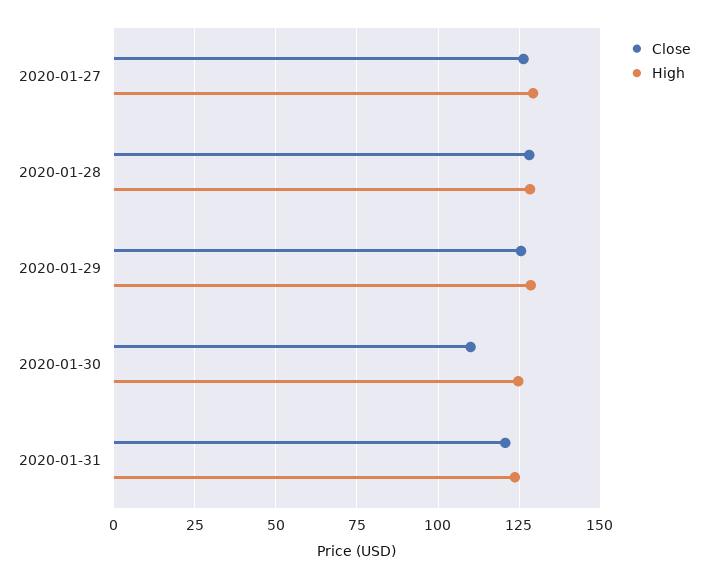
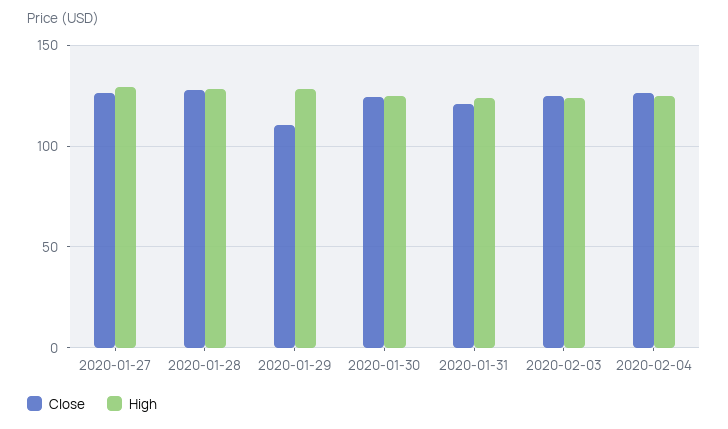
Close, 2020-01-29: 125 -> 110
Close, 2020-01-30: 110 -> 125
Close, 2020-02-03: none -> 125
High, 2020-02-03: none -> 125
Close, 2020-02-04: none -> 125
High, 2020-02-04: none -> 125

